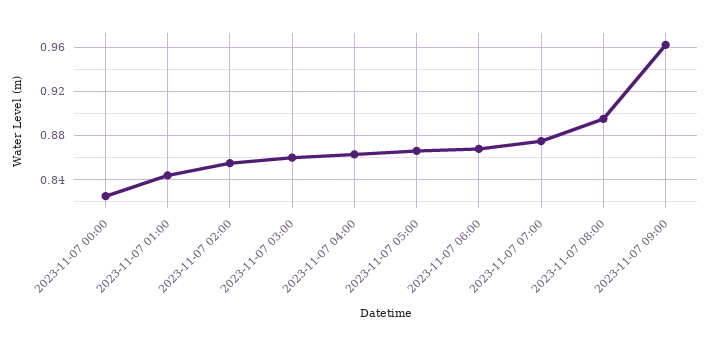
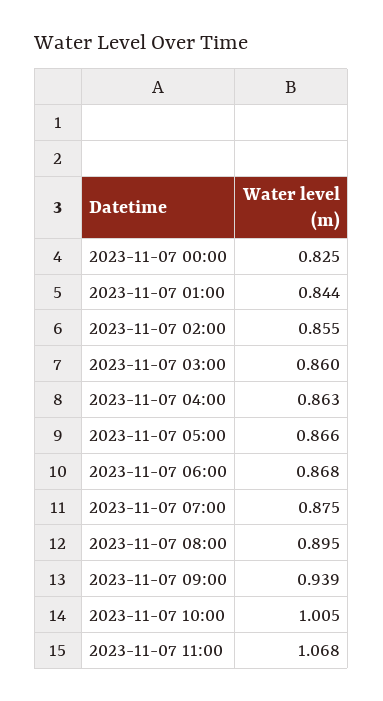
2023-11-07 09:00: 0.96 -> 0.939
2023-11-07 10:00: none -> 1.005
2023-11-07 11:00: none -> 1.068

